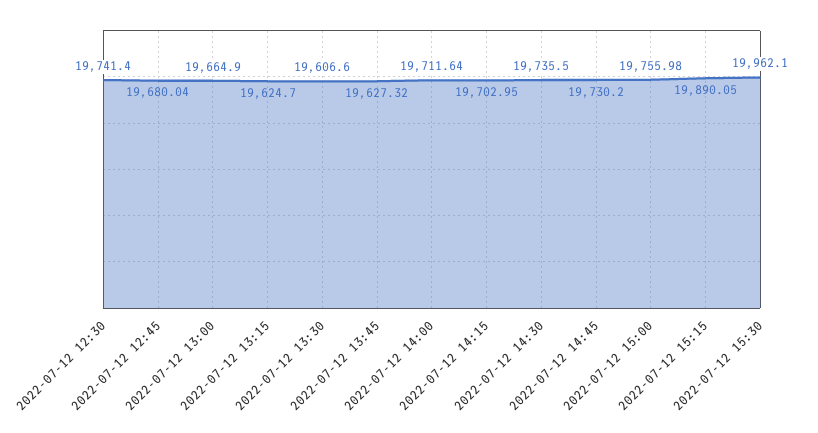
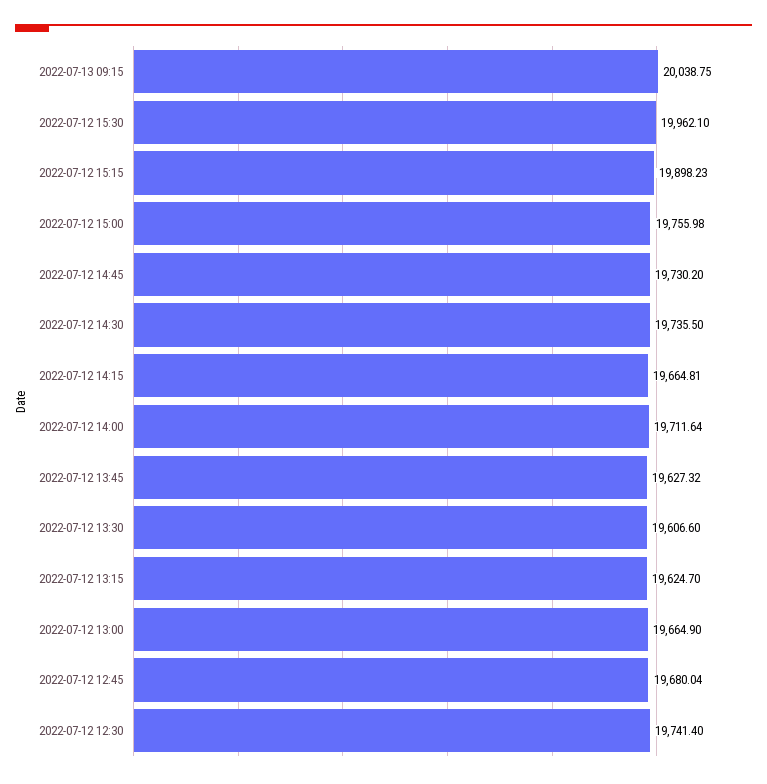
2022-07-12 14:15: 19702.95 -> 19664.81
2022-07-12 15:15: 19890.05 -> 19898.23
2022-07-13 09:15: none -> 20038.75

